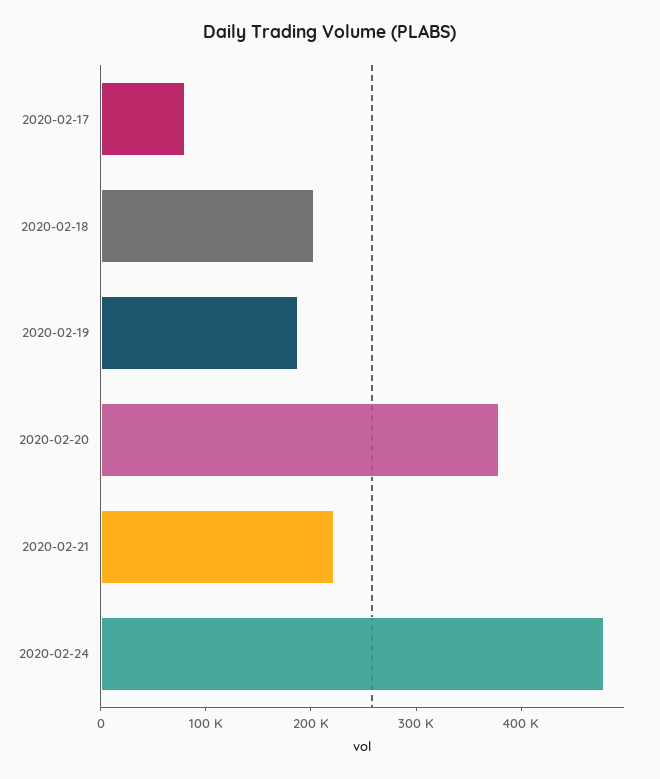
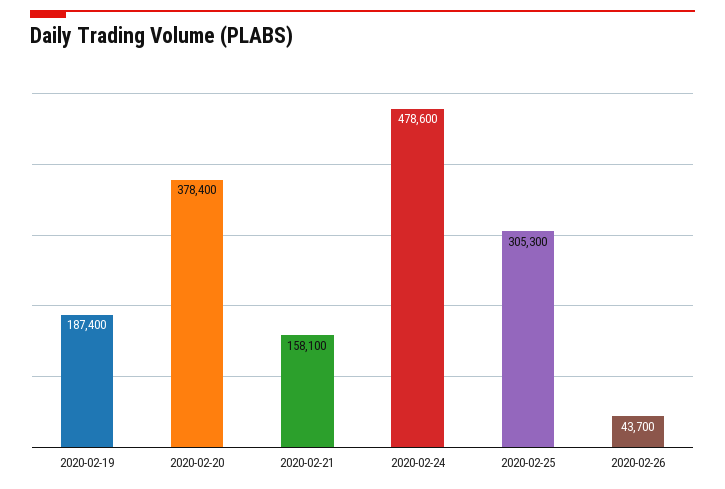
2020-02-17: 80000 -> none
2020-02-18: 200000 -> none
2020-02-21: 220000 -> 158100
2020-02-25: none -> 305300
2020-02-26: none -> 43700

